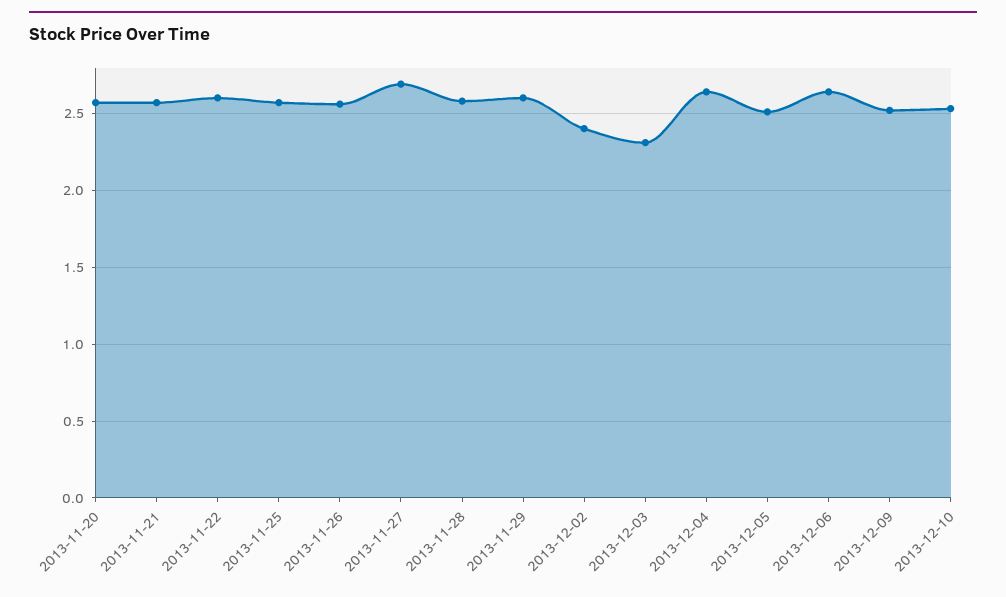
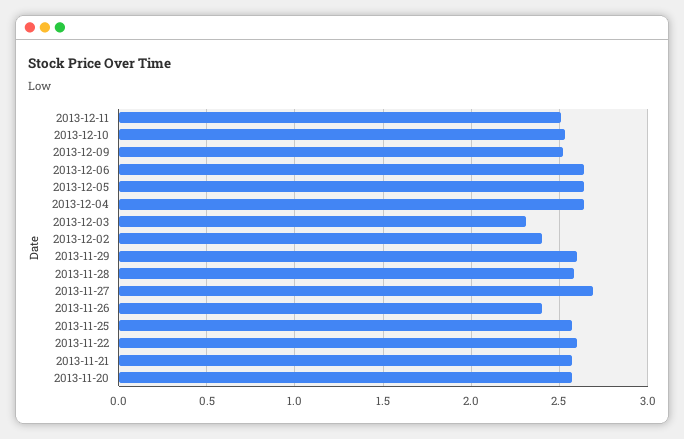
2013-11-26: 2.55 -> 2.4
2013-12-05: 2.5 -> 2.65
2013-12-11: none -> 2.5

